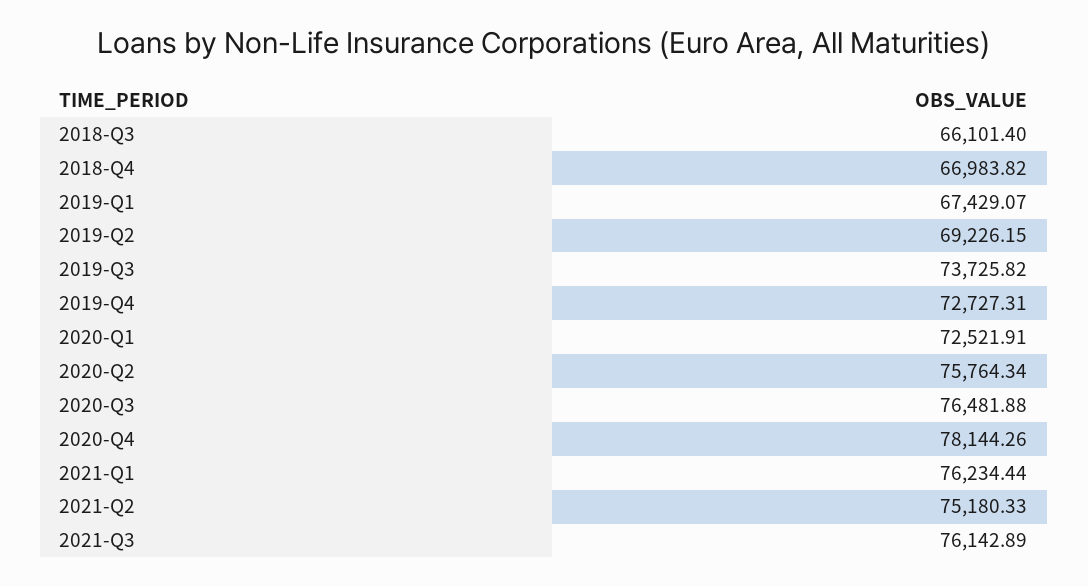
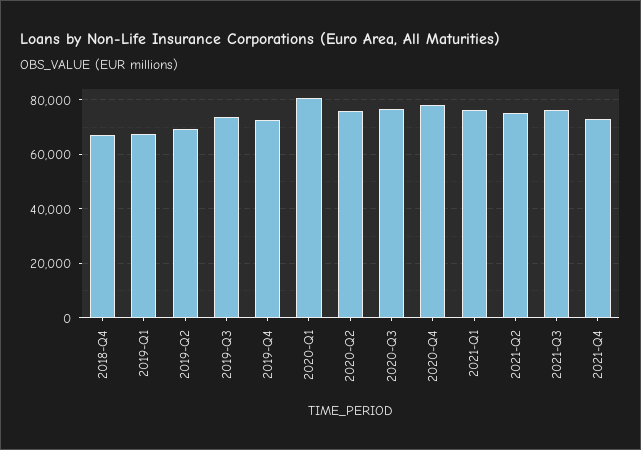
2018-Q3: 66101.4 -> none
2020-Q1: 72521.91 -> 80000
2021-Q4: none -> 72500

